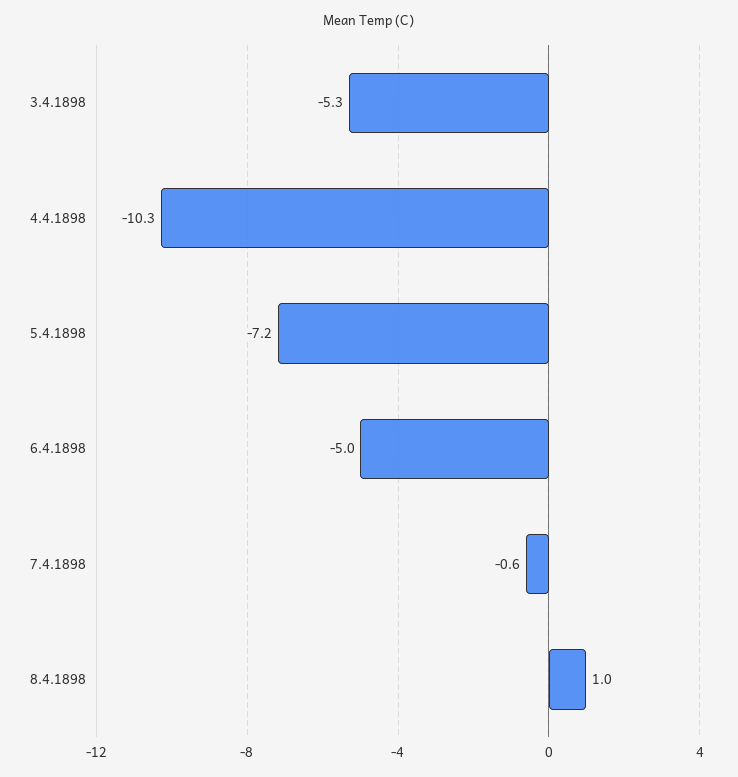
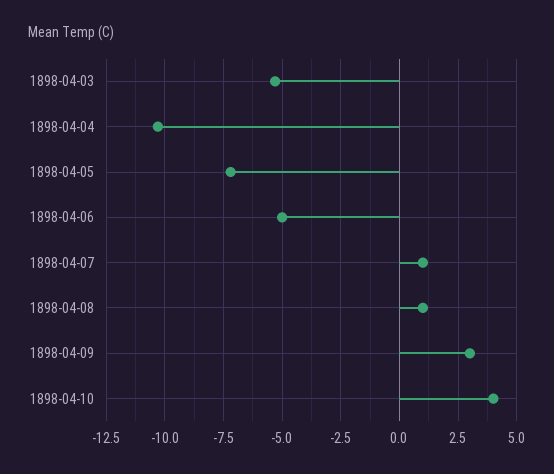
7.4.1898: -0.6 -> 1
1898-04-09: none -> 3
1898-04-10: none -> 4

